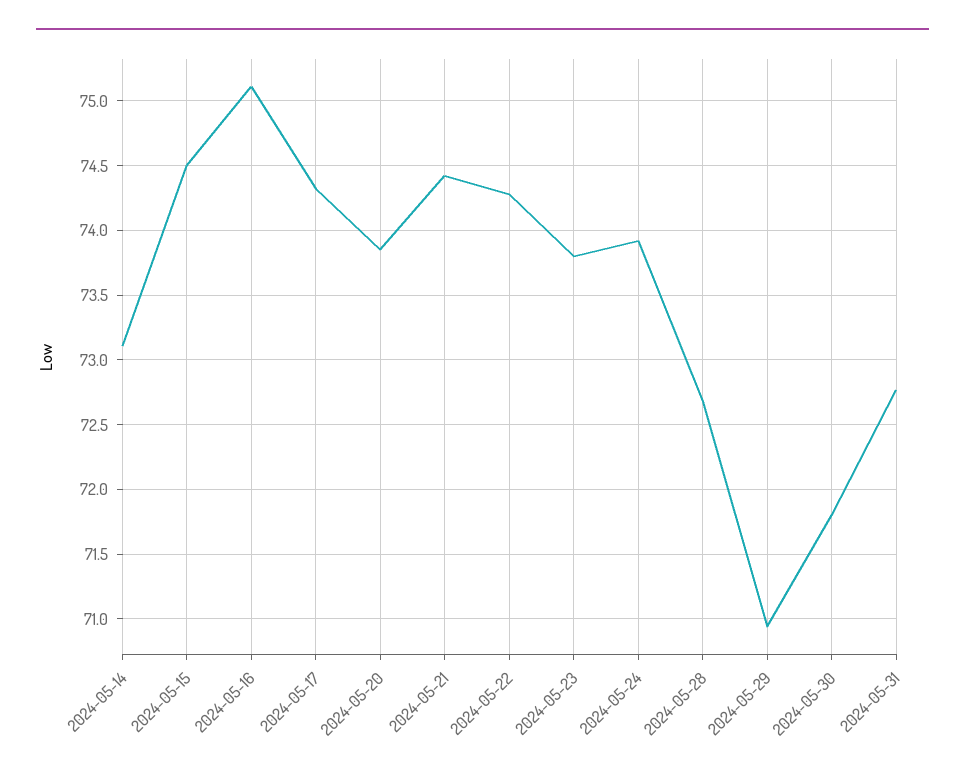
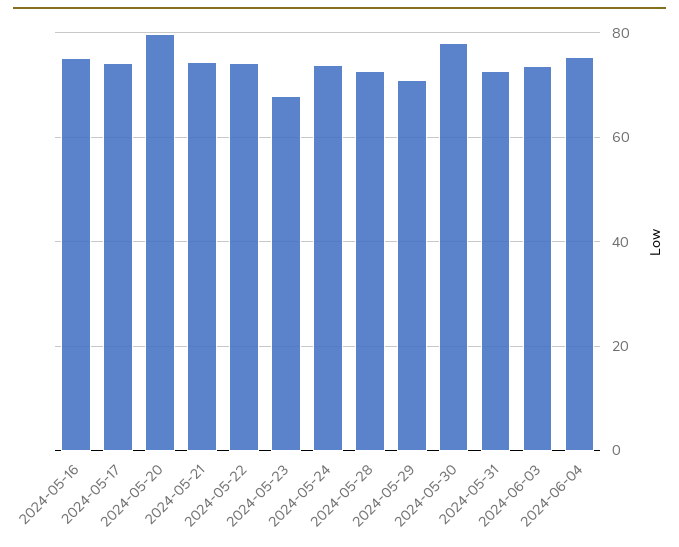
2024-05-14: 73.1 -> none
2024-05-15: 74.5 -> none
2024-05-20: 73.85 -> 80
2024-05-23: 73.8 -> 68
2024-05-30: 71.8 -> 78
2024-06-03: none -> 74
2024-06-04: none -> 76

